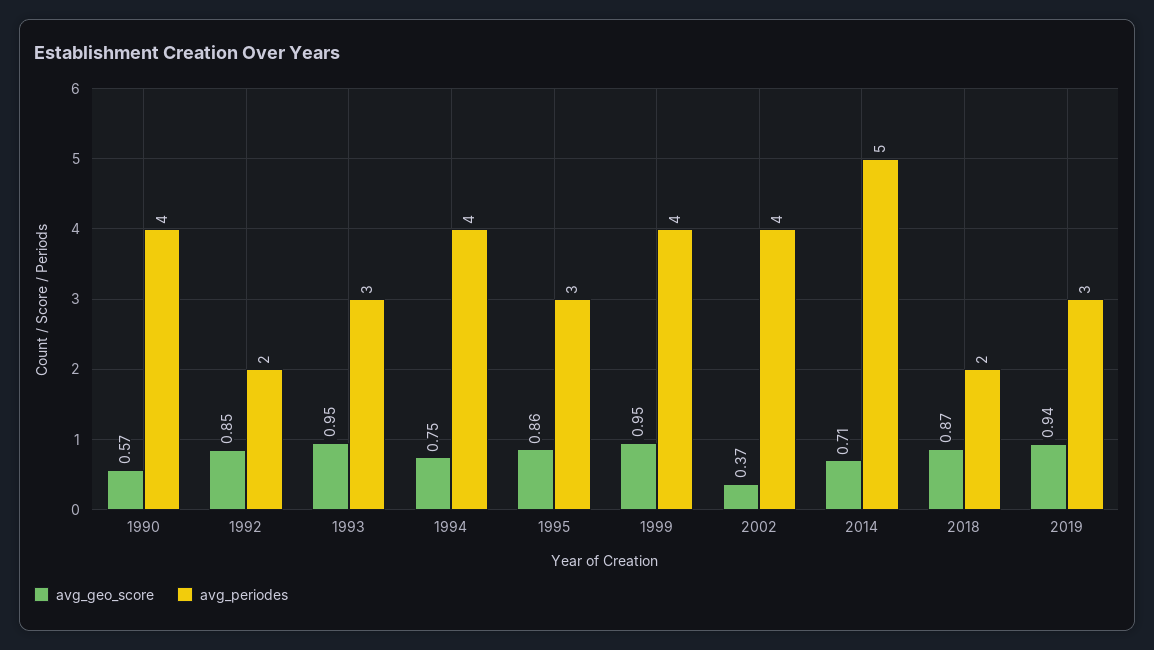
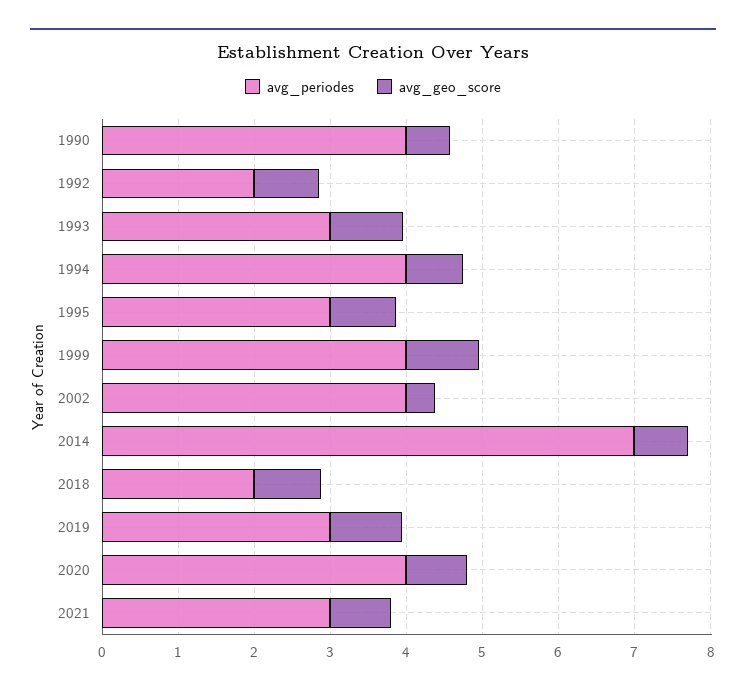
avg_periodes, 2014: 5 -> 7
avg_periodes, 2020: none -> 4
avg_geo_score, 2020: none -> 0.8
avg_periodes, 2021: none -> 3
avg_geo_score, 2021: none -> 0.8

